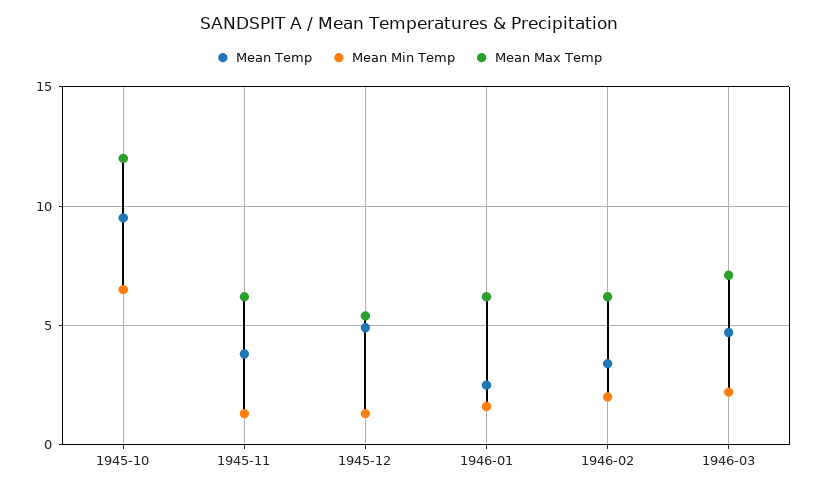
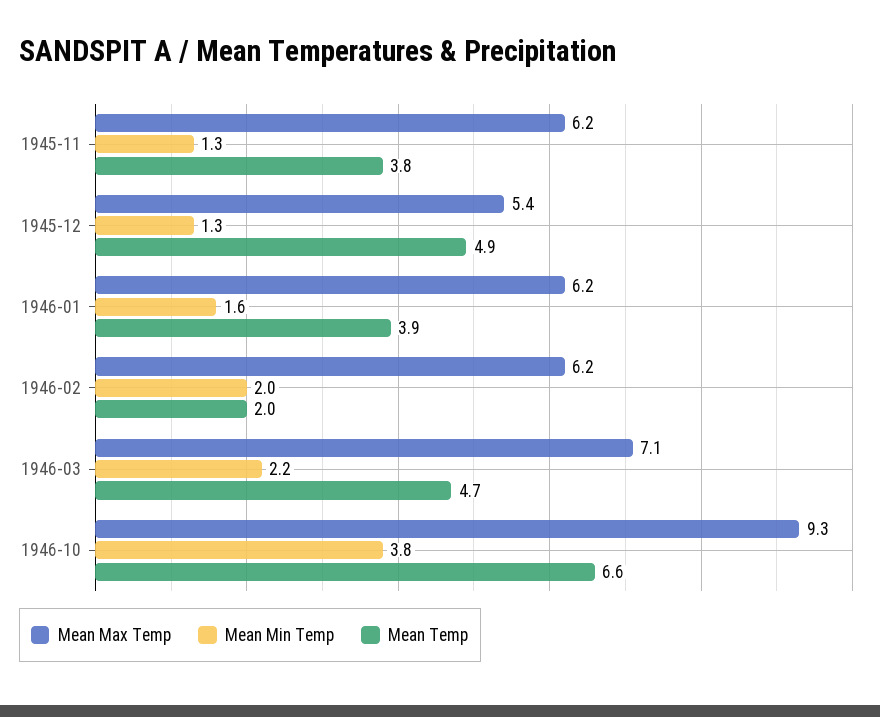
Mean Temp, 1945-10: 9.5 -> none
Mean Min Temp, 1945-10: 6.5 -> none
Mean Max Temp, 1945-10: 12 -> none
Mean Temp, 1946-01: 2.5 -> 3.9
Mean Temp, 1946-02: 3.5 -> 2
Mean Max Temp, 1946-10: none -> 9.3
Mean Min Temp, 1946-10: none -> 3.8
Mean Temp, 1946-10: none -> 6.6

